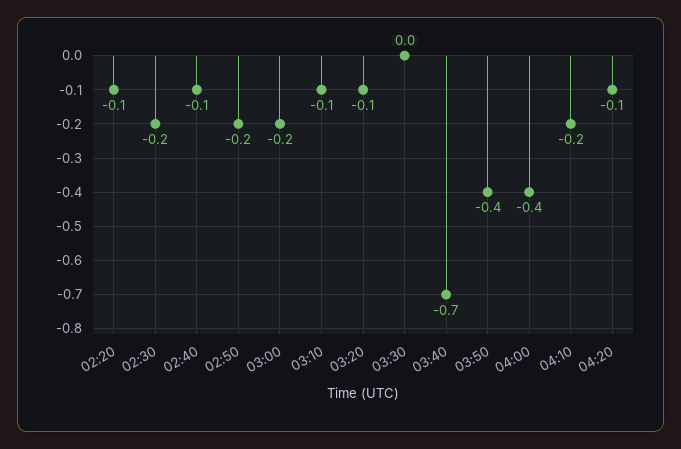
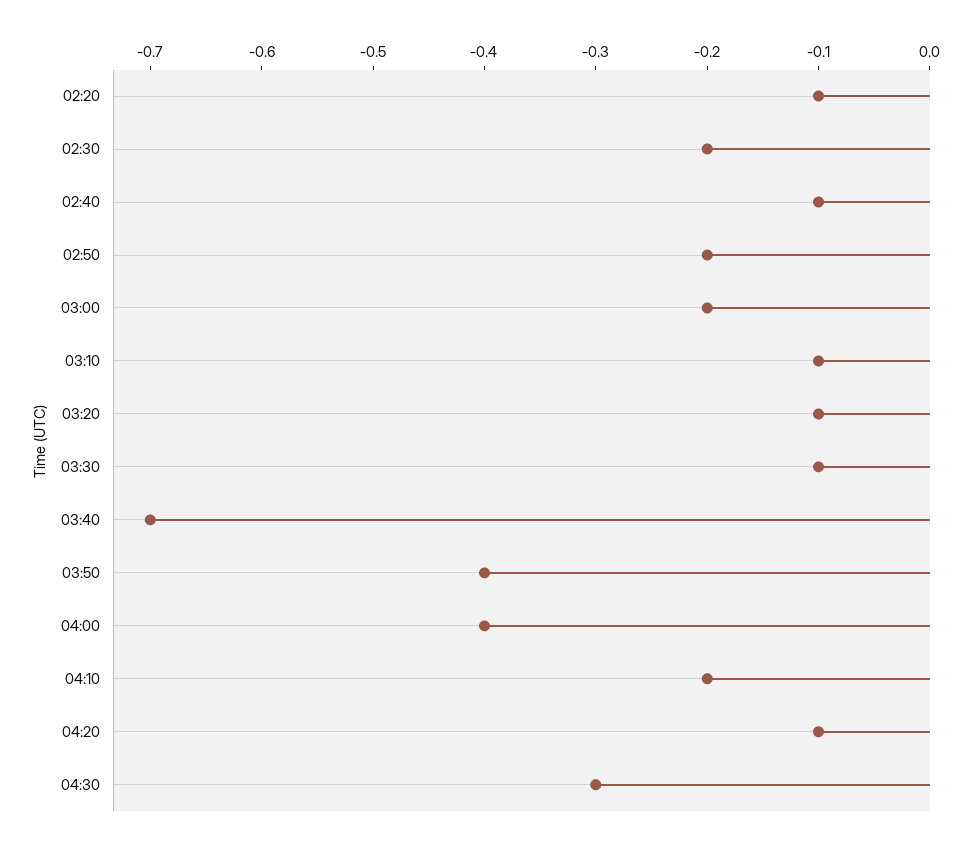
03:30: 0 -> -0.1
04:30: none -> -0.3

